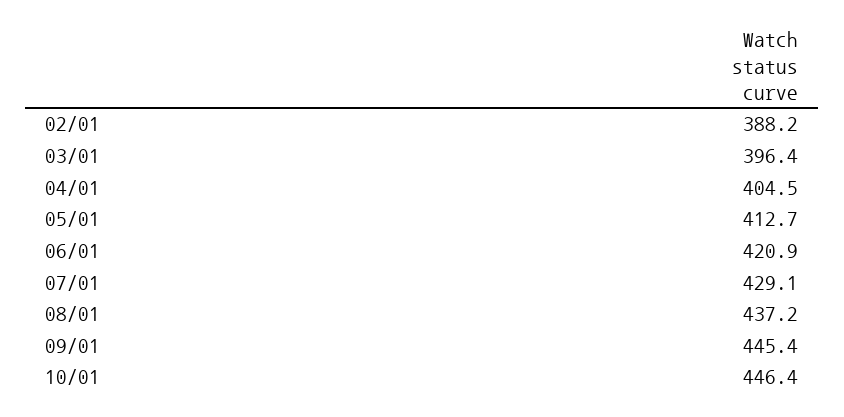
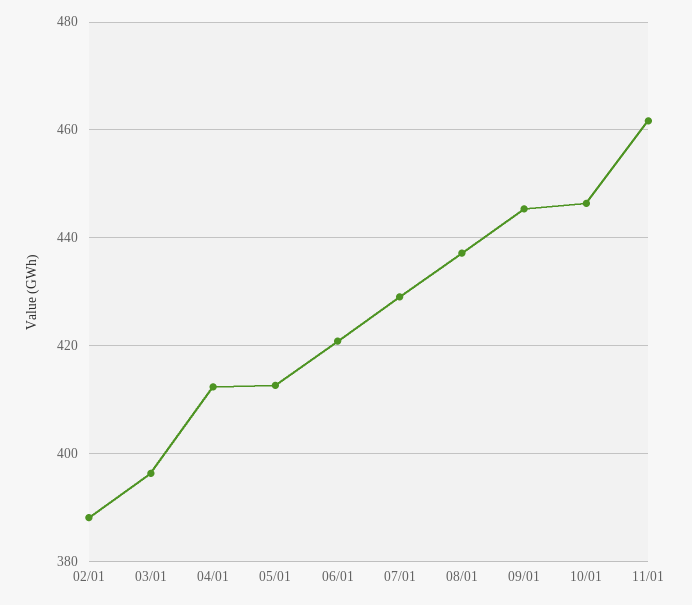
04/01: 404.5 -> 412
11/01: none -> 462

